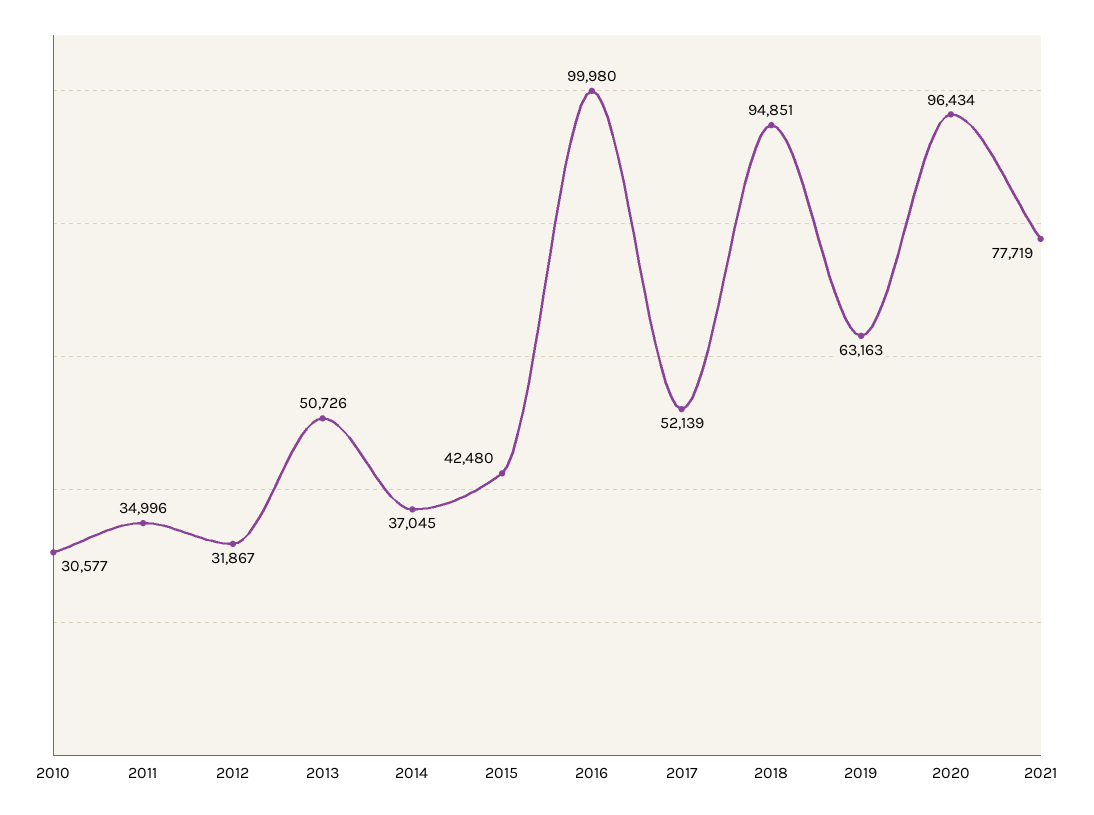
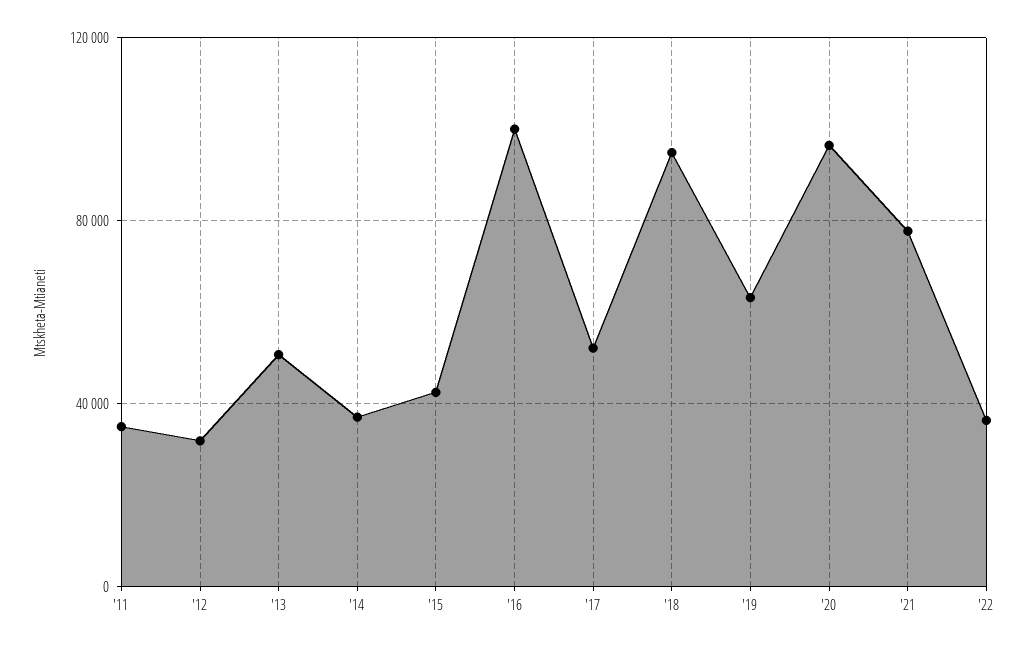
2010: 30577 -> none
'22: none -> 35000

